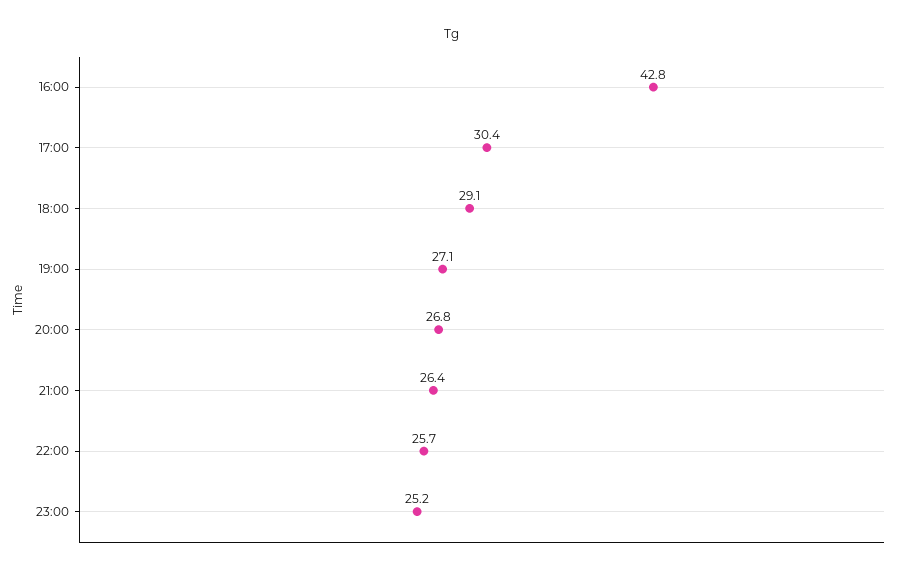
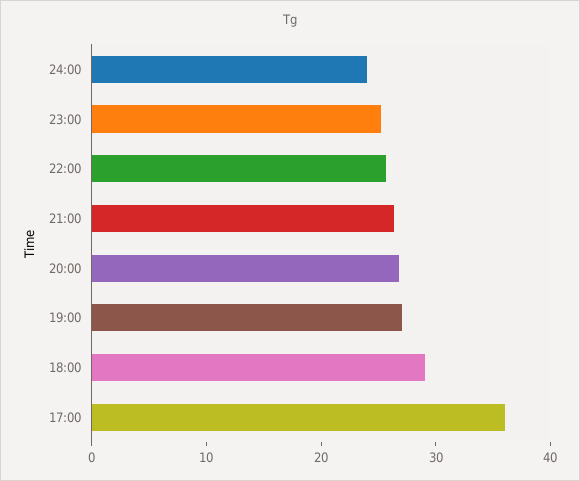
16:00: 42.8 -> none
17:00: 30.4 -> 36
24:00: none -> 24

